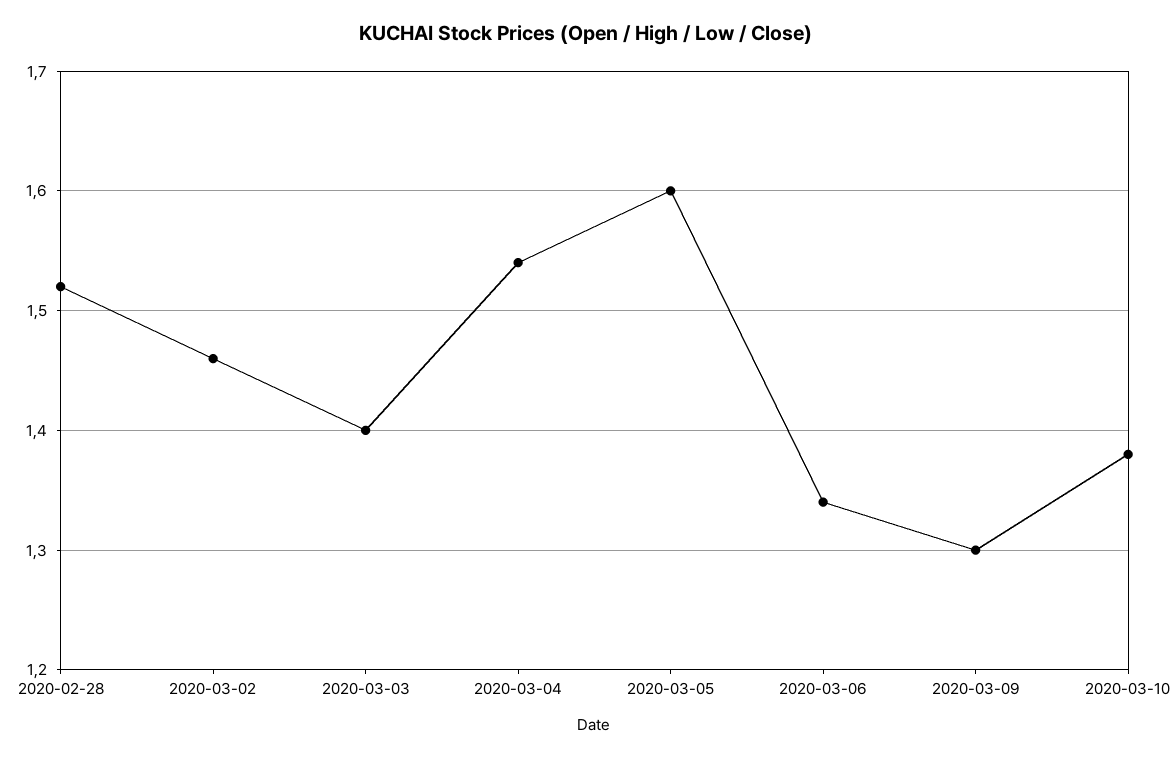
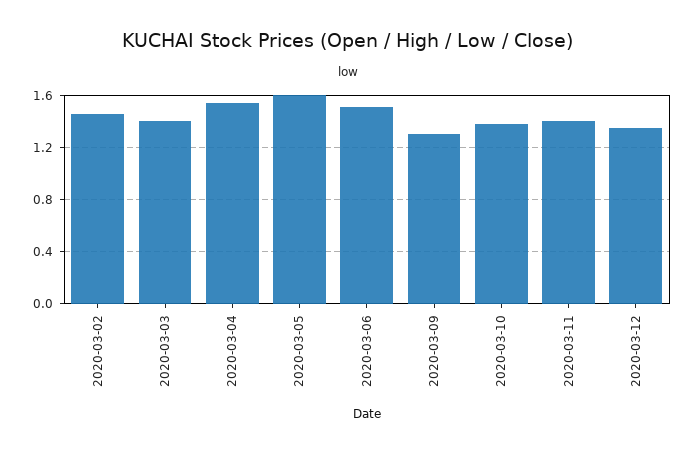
2020-02-28: 1.52 -> none
2020-03-06: 1.34 -> 1.5
2020-03-11: none -> 1.4
2020-03-12: none -> 1.35

